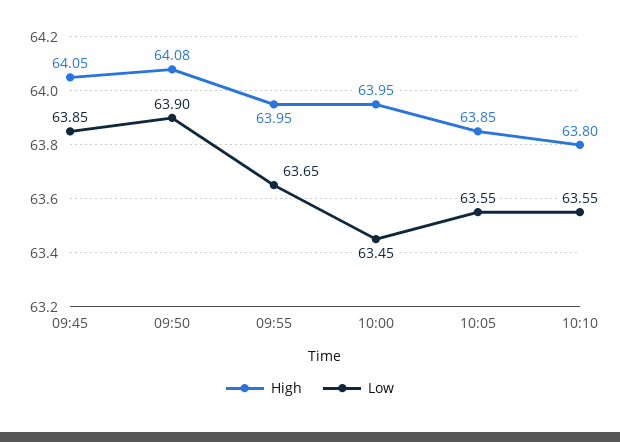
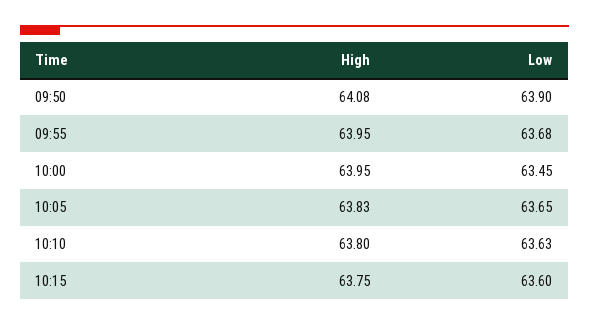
High, 09:45: 64.05 -> none
Low, 09:45: 63.85 -> none
Low, 09:55: 63.65 -> 63.68
High, 10:05: 63.85 -> 63.83
Low, 10:05: 63.55 -> 63.65
Low, 10:10: 63.55 -> 63.63
High, 10:15: none -> 63.75
Low, 10:15: none -> 63.6

